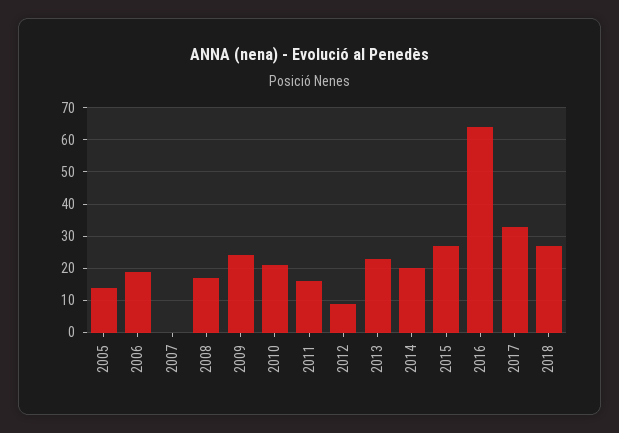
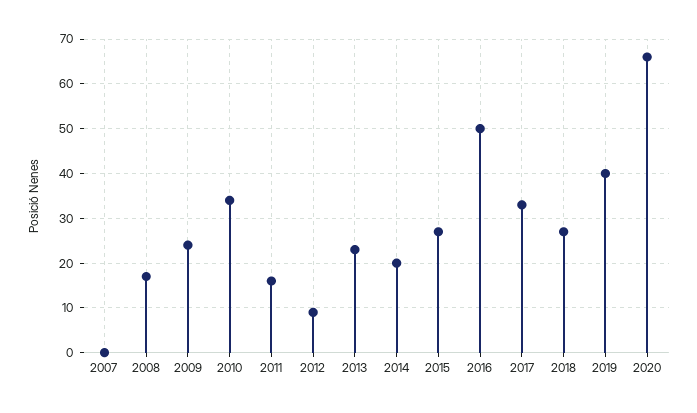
2005: 15 -> none
2006: 20 -> none
2010: 20 -> 35
2016: 65 -> 50
2019: none -> 40
2020: none -> 65

